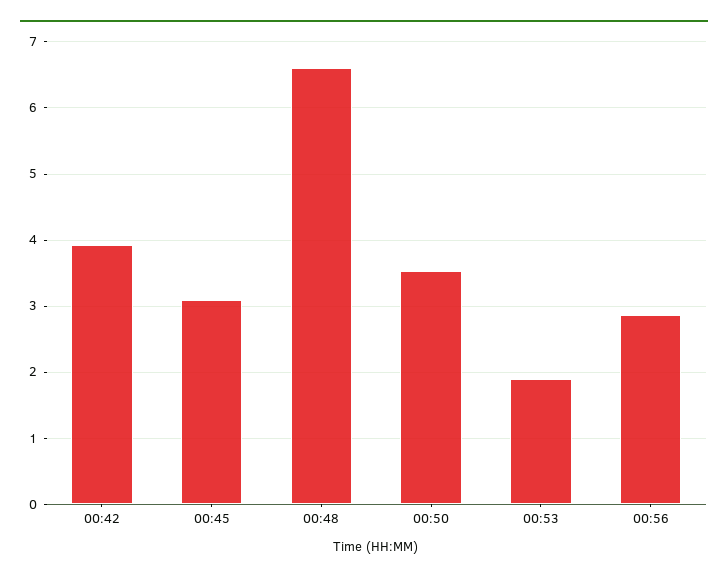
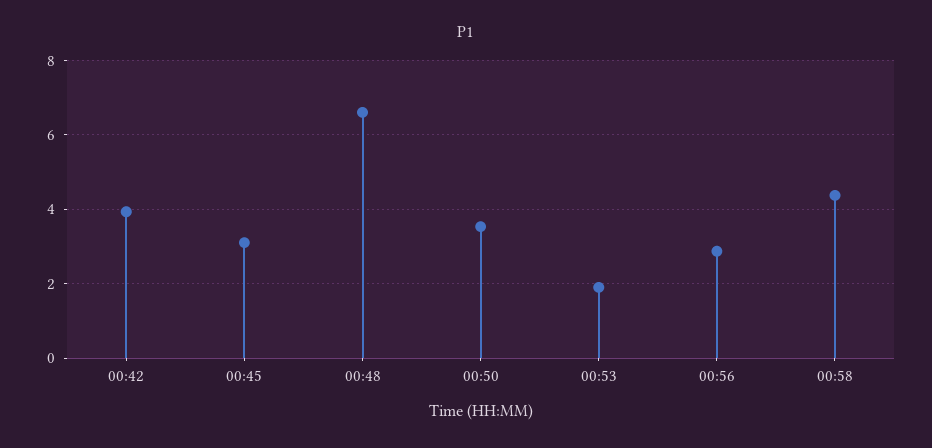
00:58: none -> 4.4

